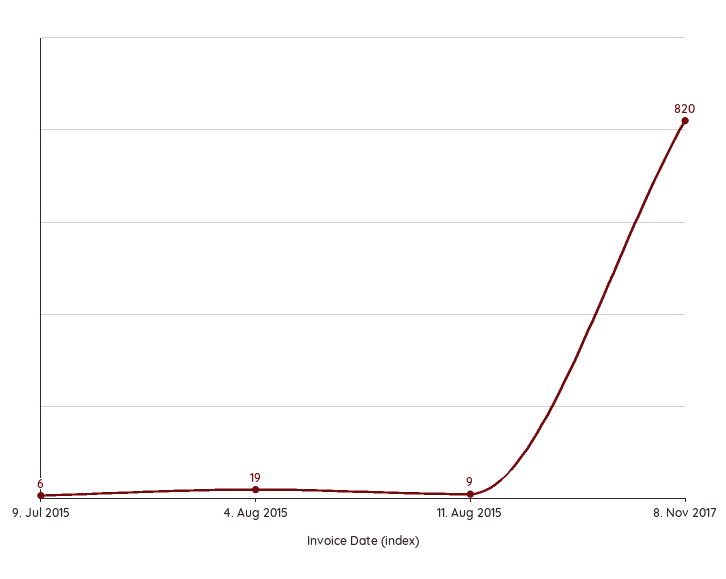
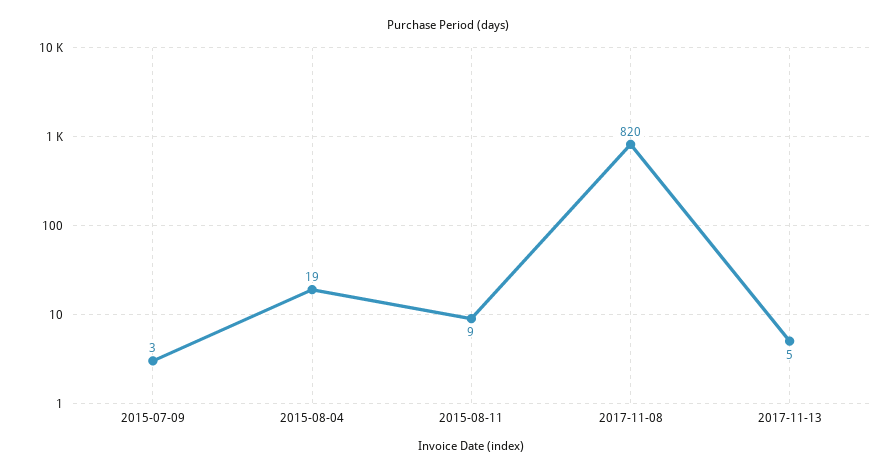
9. Jul 2015: 6 -> 3
2017-11-13: none -> 5

